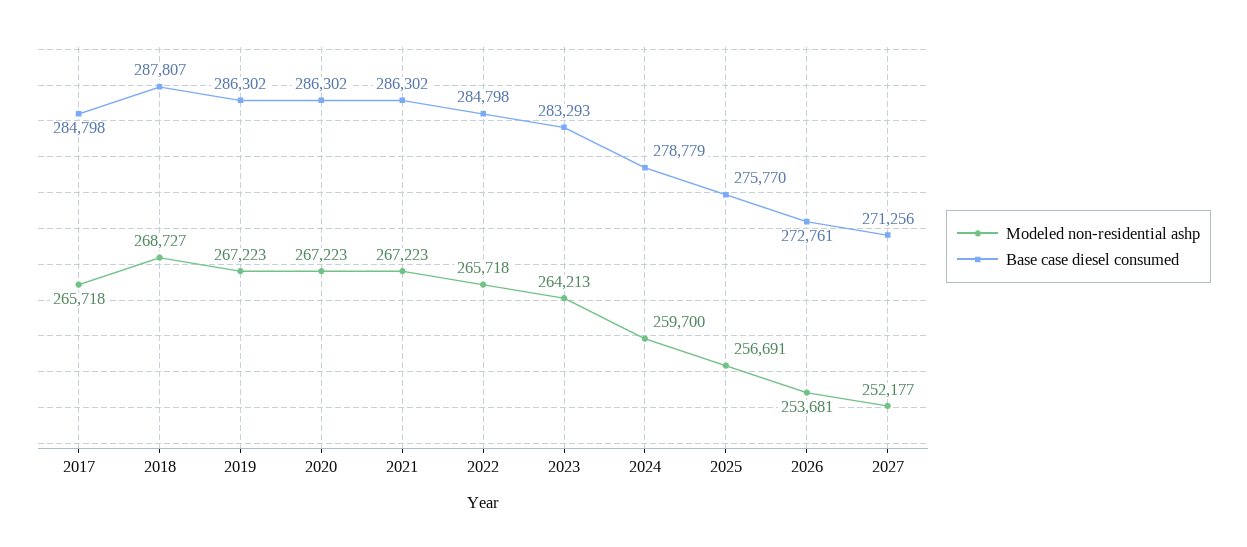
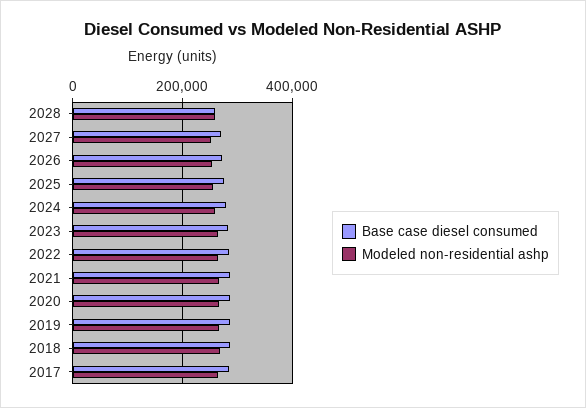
Base case diesel consumed, 2028: none -> 260000
Modeled non-residential ashp, 2028: none -> 260000

